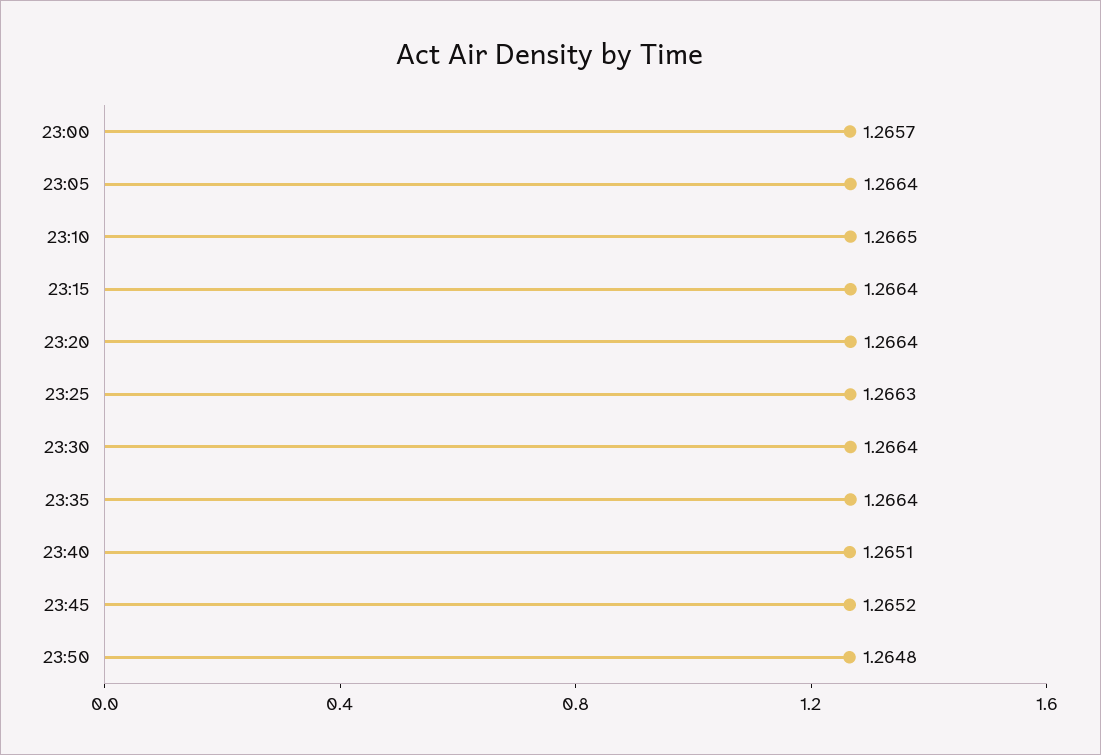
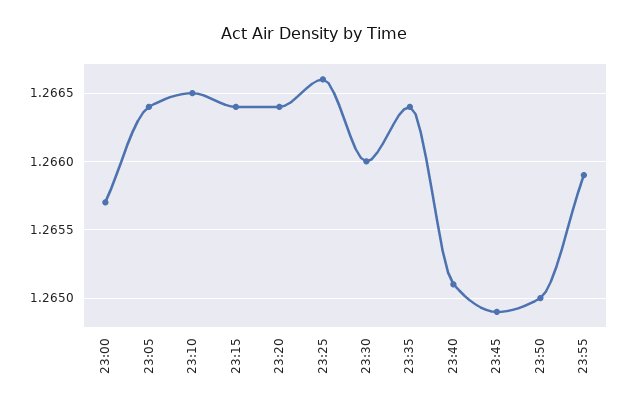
23:25: 1.2663 -> 1.2666
23:30: 1.2664 -> 1.266
23:45: 1.2652 -> 1.2649
23:50: 1.2648 -> 1.265
23:55: none -> 1.2659

